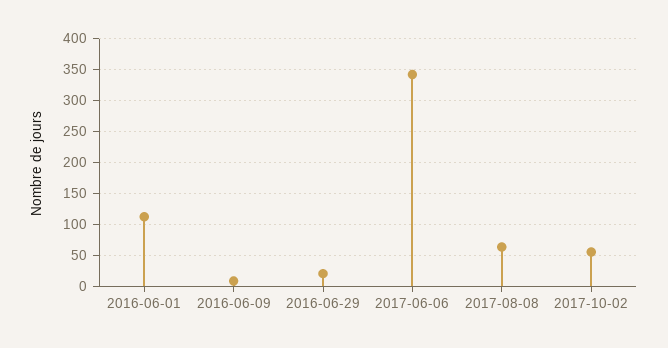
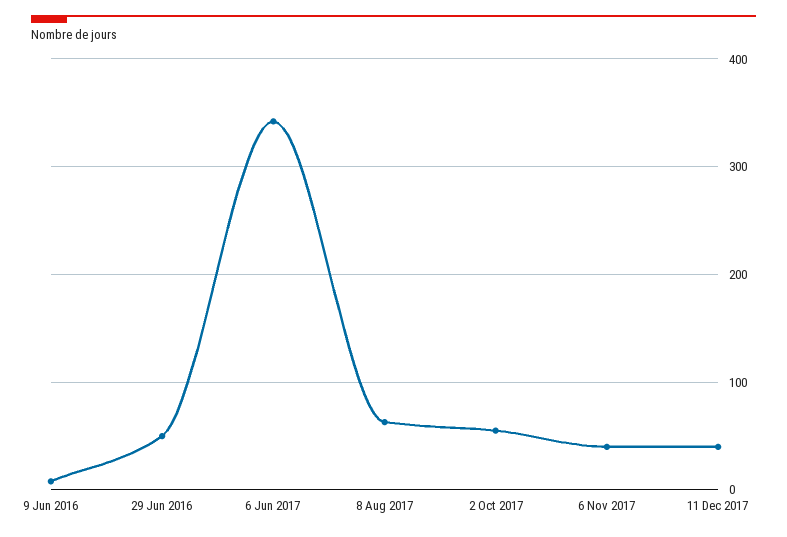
2016-06-01: 110 -> none
2016-06-29: 20 -> 50
6 Nov 2017: none -> 40
11 Dec 2017: none -> 40

